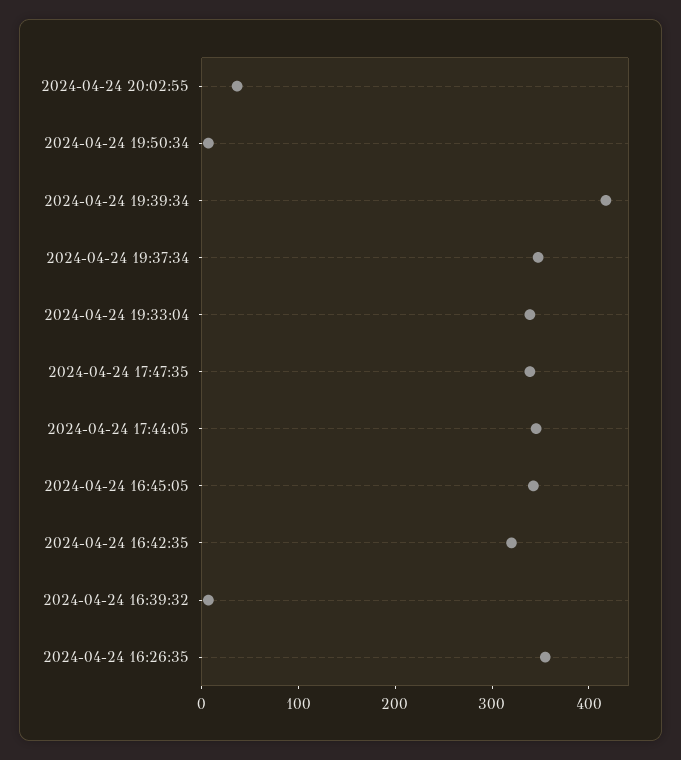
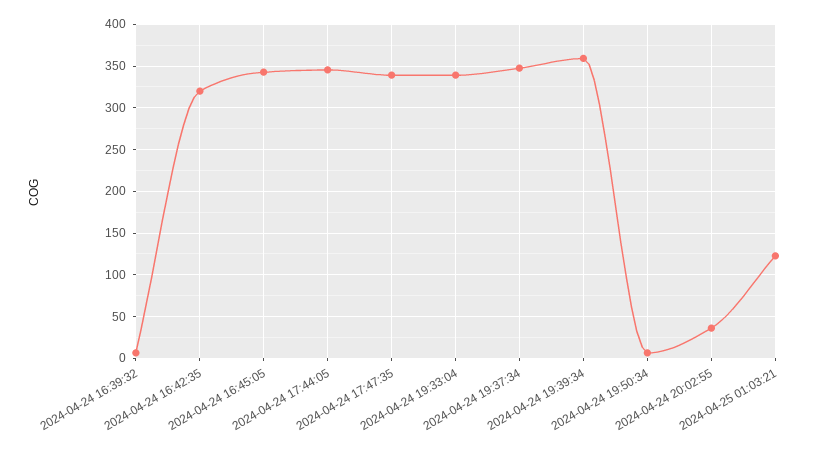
2024-04-24 19:39:34: 420 -> 360
2024-04-24 16:26:35: 360 -> none
2024-04-25 01:03:21: none -> 120

